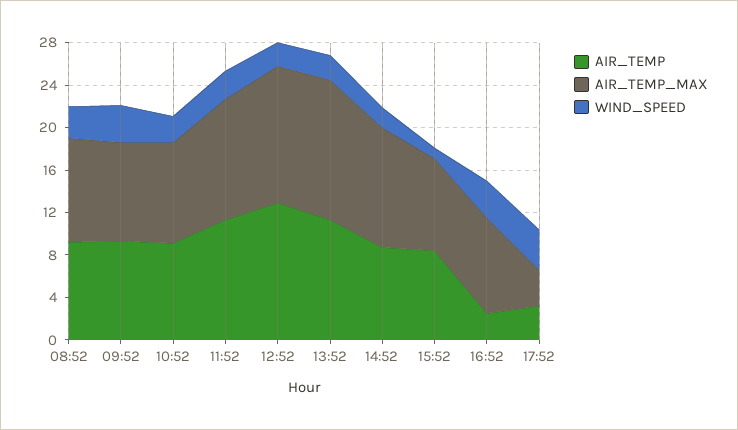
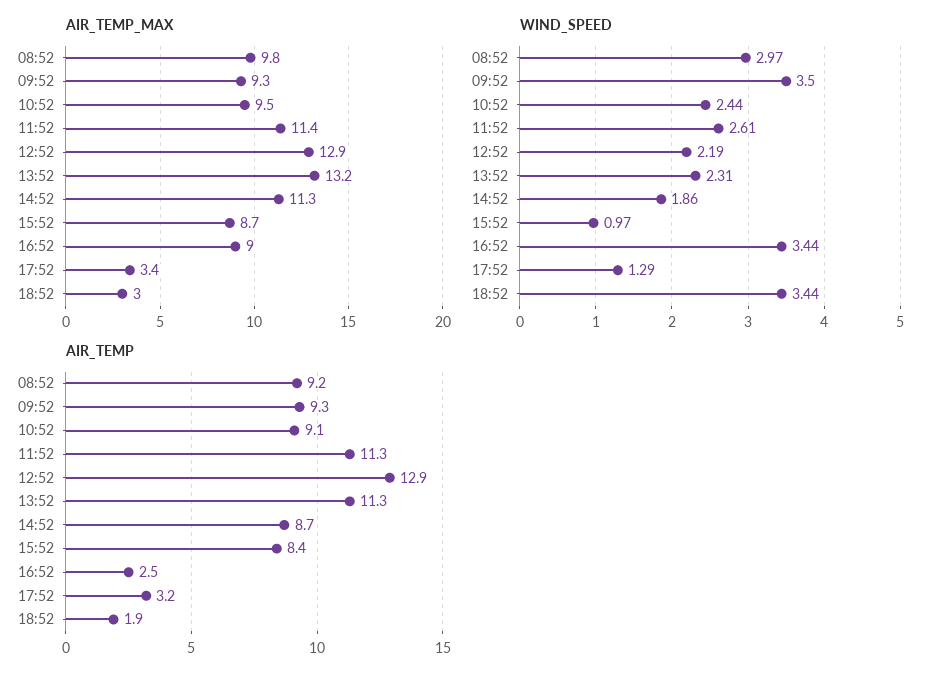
WIND_SPEED, 17:52: 4 -> 1.29
AIR_TEMP_MAX, 18:52: none -> 3
WIND_SPEED, 18:52: none -> 3.44
AIR_TEMP, 18:52: none -> 1.9

